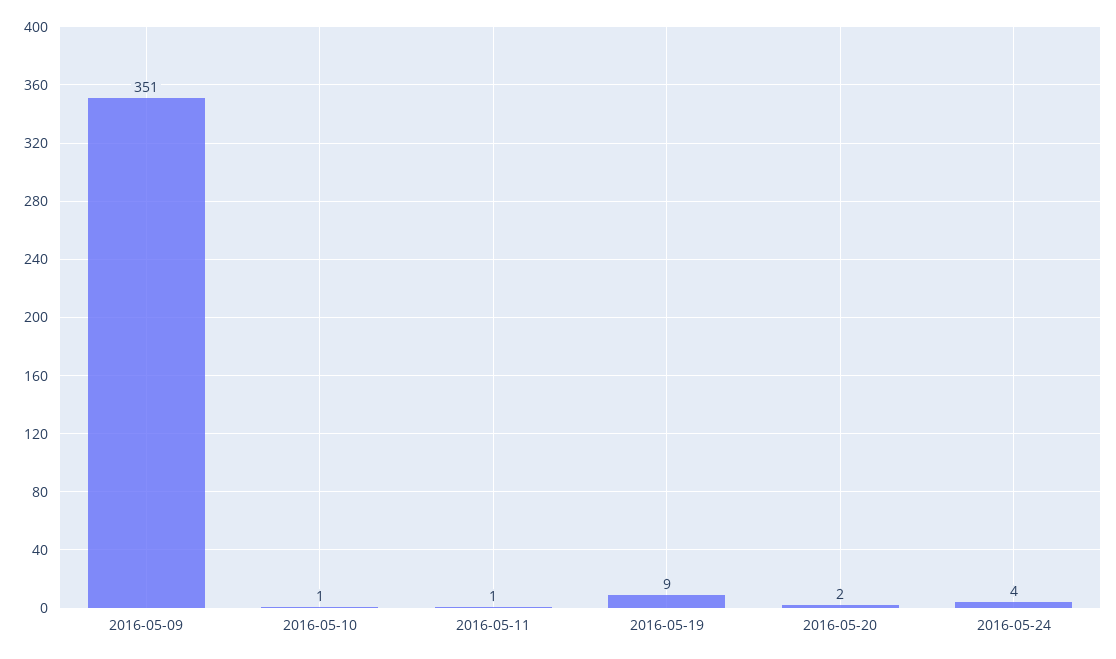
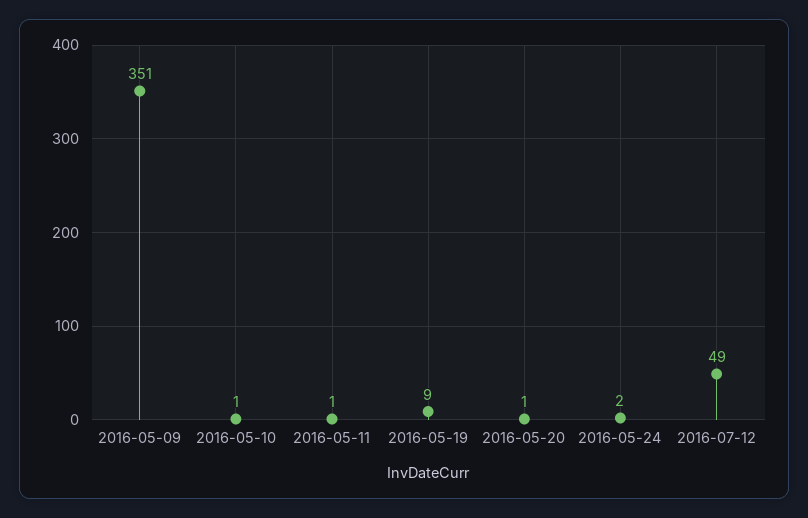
2016-05-20: 2 -> 1
2016-05-24: 4 -> 2
2016-07-12: none -> 49

